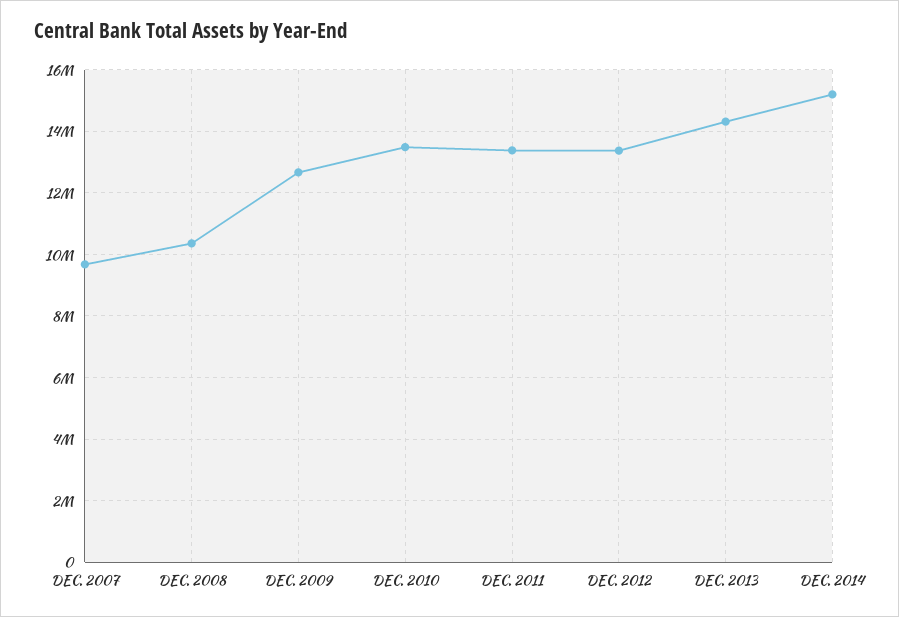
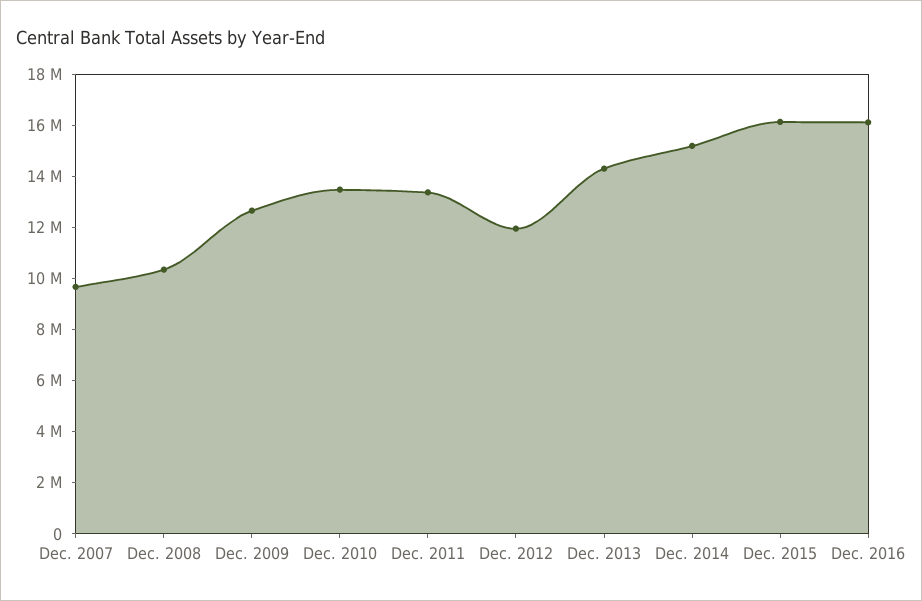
DEC. 2012: 13400000 -> 12000000
Dec. 2015: none -> 16000000
Dec. 2016: none -> 16000000

